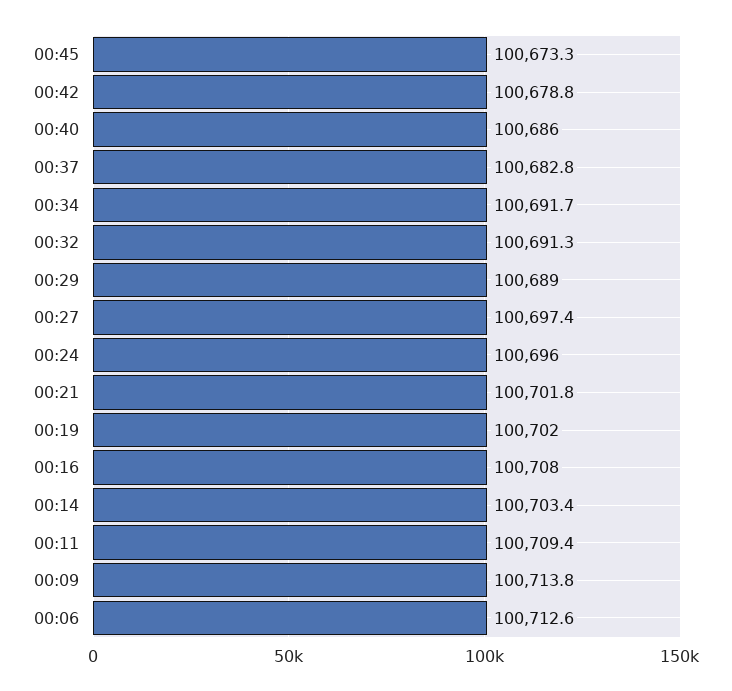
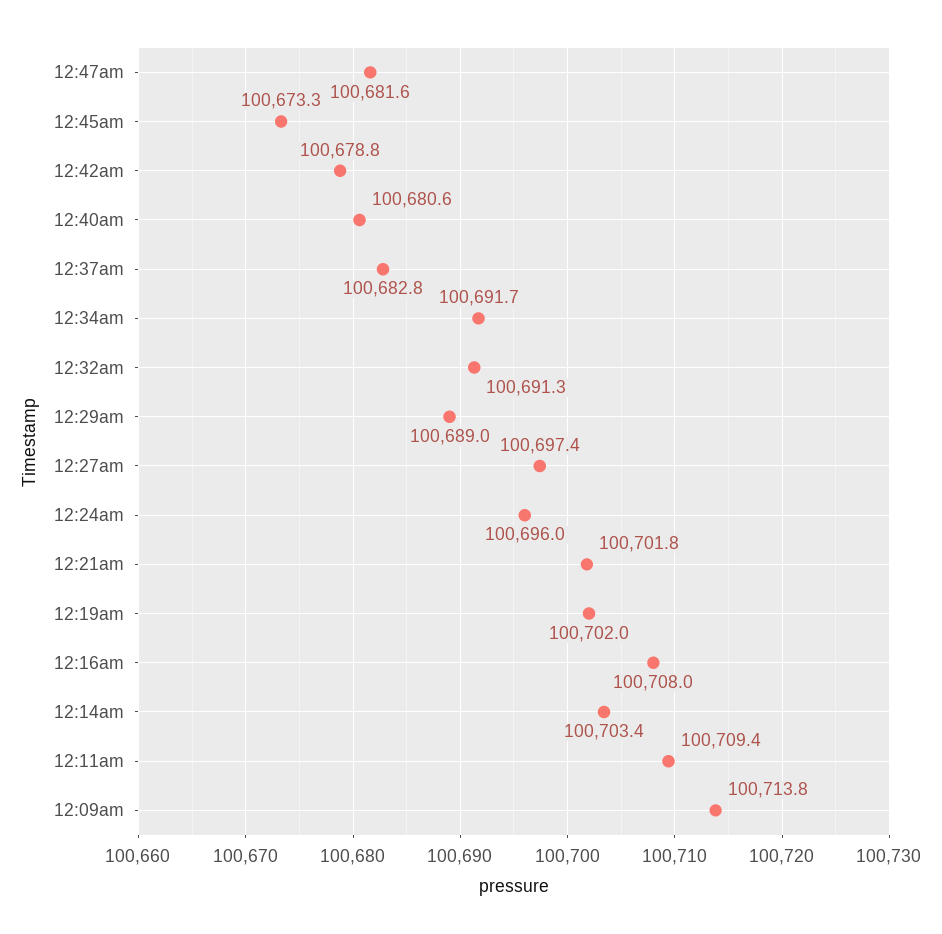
00:40: 100686 -> 100680.6
00:06: 100712.6 -> none
12:47am: none -> 100681.6

